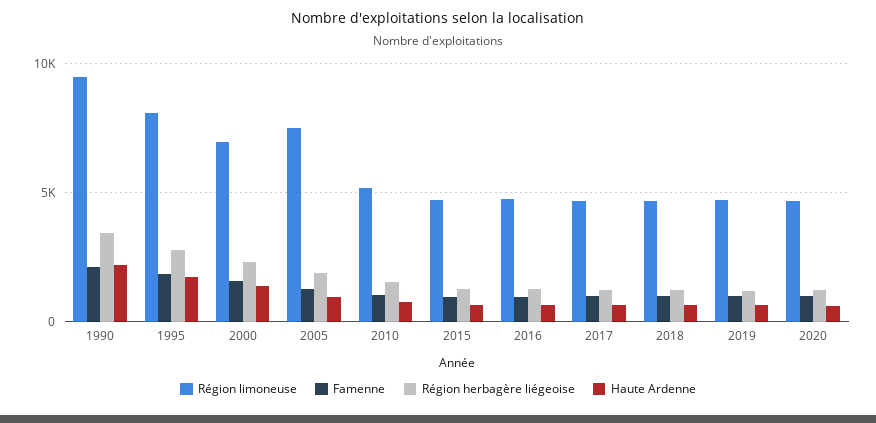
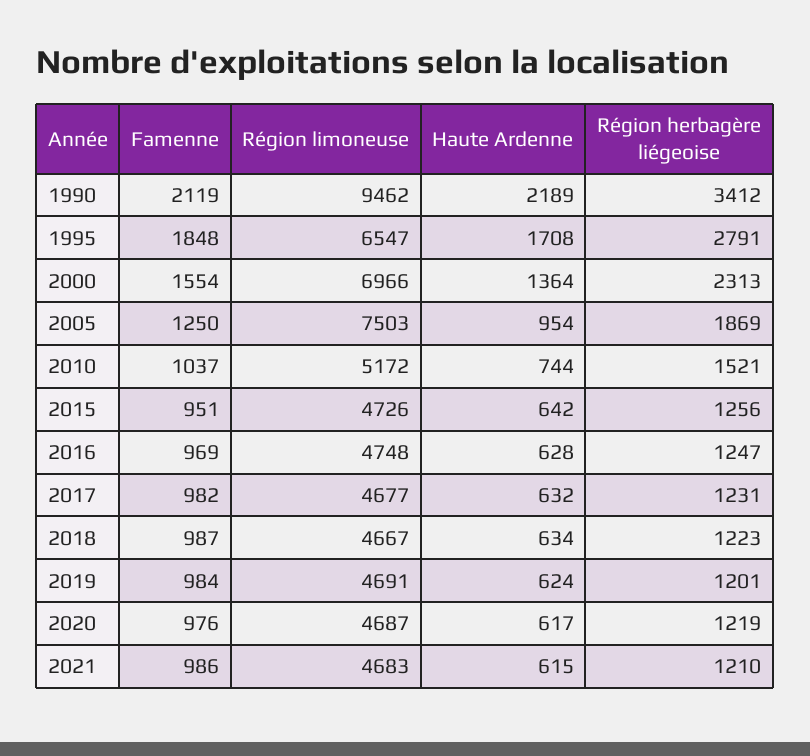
Région limoneuse, 1995: 8000 -> 6547
Famenne, 2021: none -> 986
Région limoneuse, 2021: none -> 4683
Haute Ardenne, 2021: none -> 615
Région herbagère liégeoise, 2021: none -> 1210

